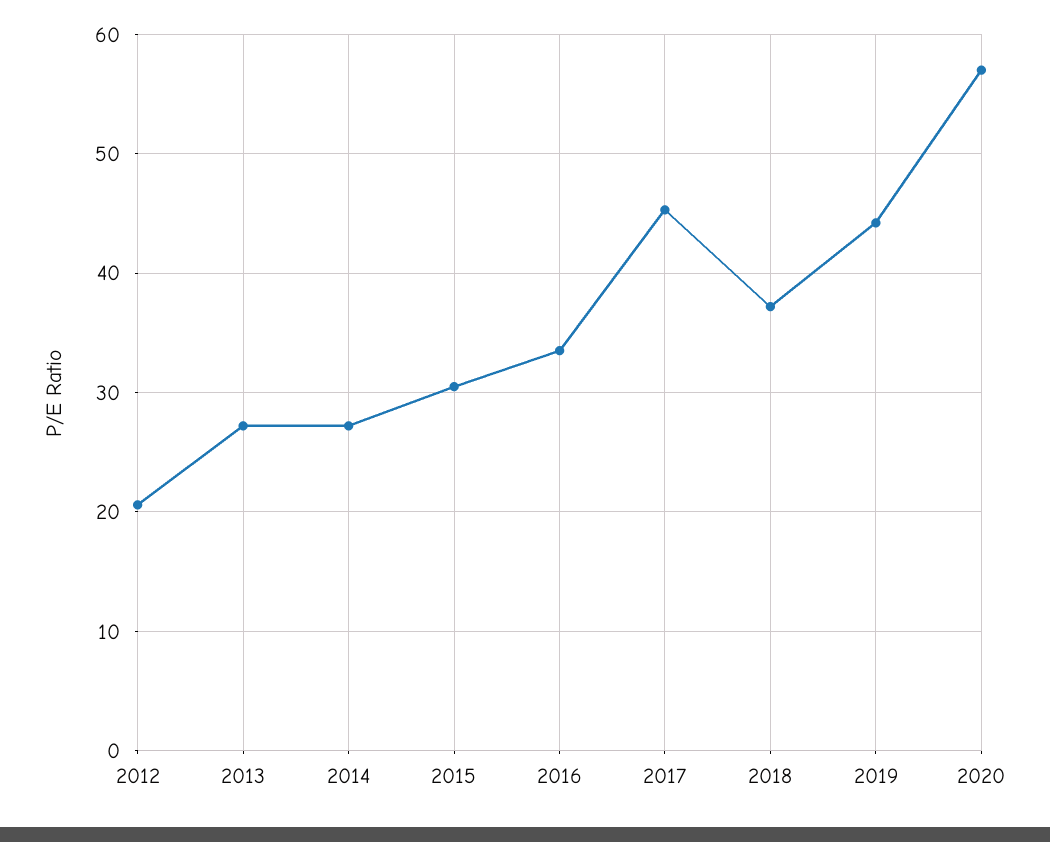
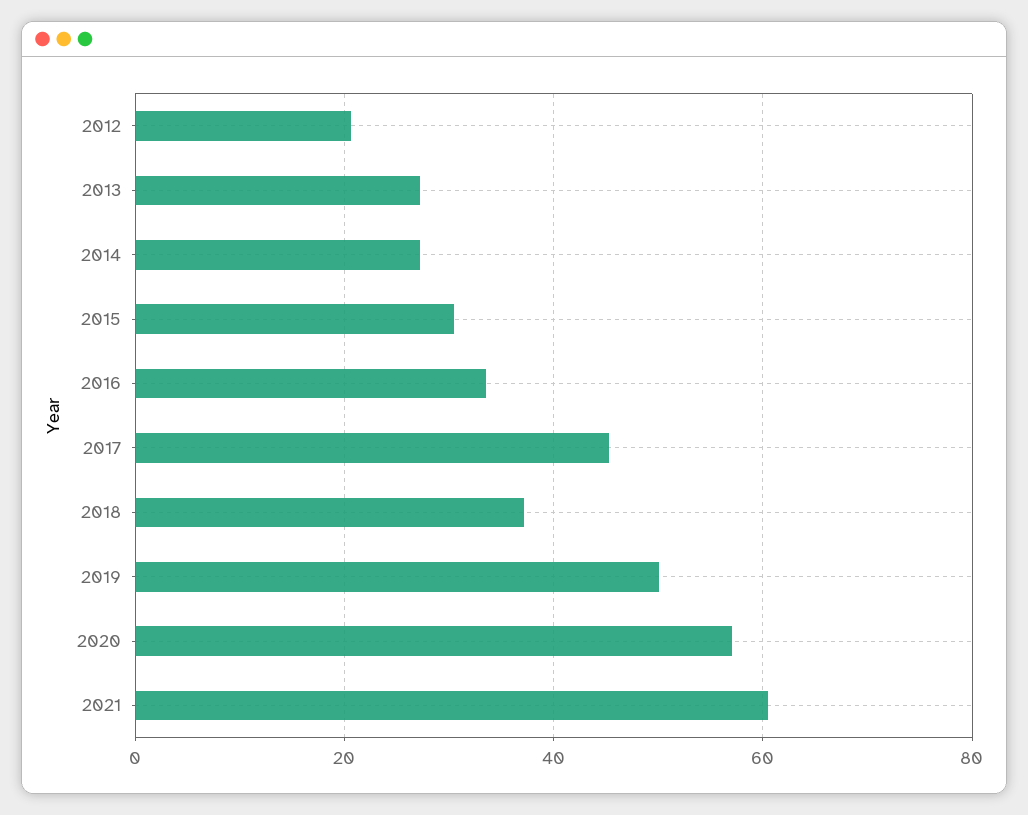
2019: 44 -> 50
2021: none -> 60

